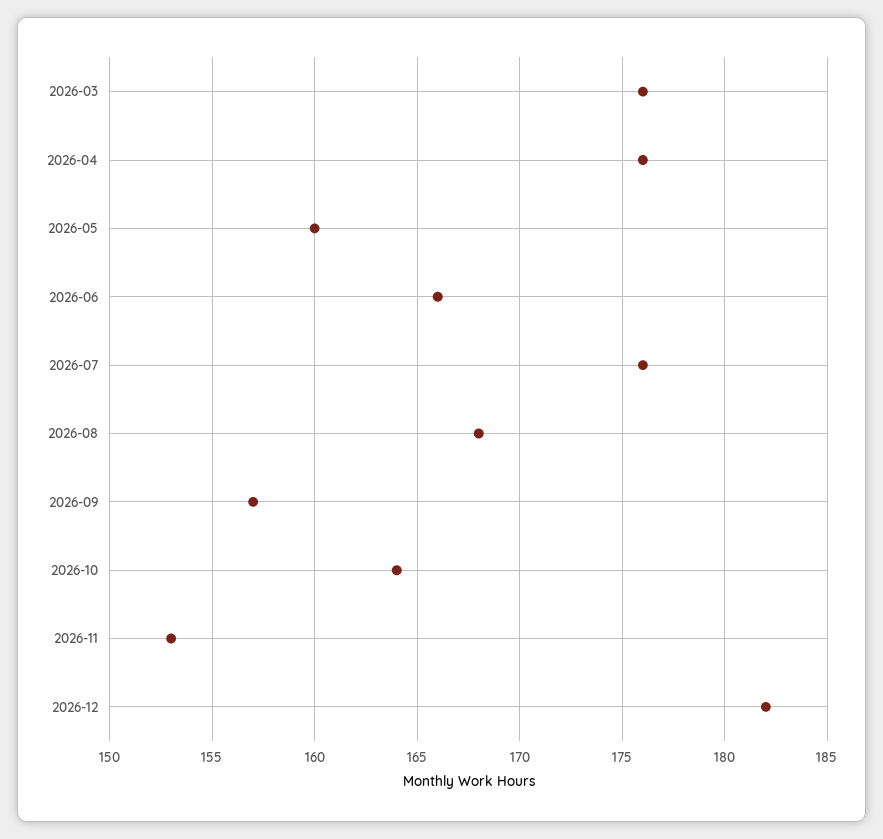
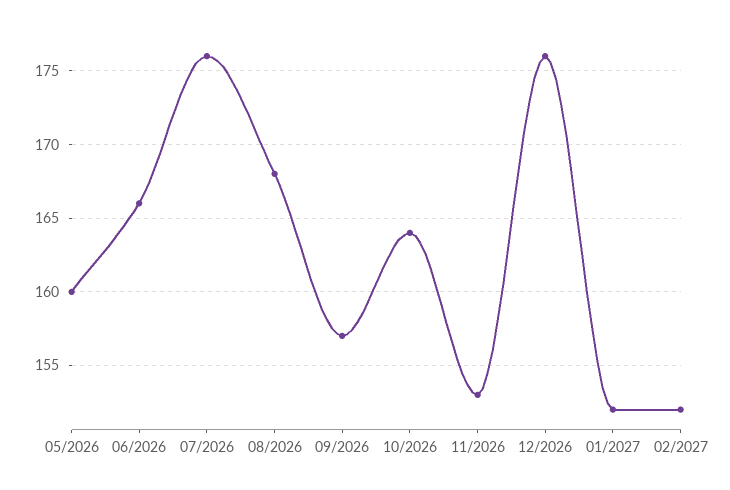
2026-03: 176 -> none
2026-04: 176 -> none
2026-12: 182 -> 176
01/2027: none -> 152
02/2027: none -> 152

